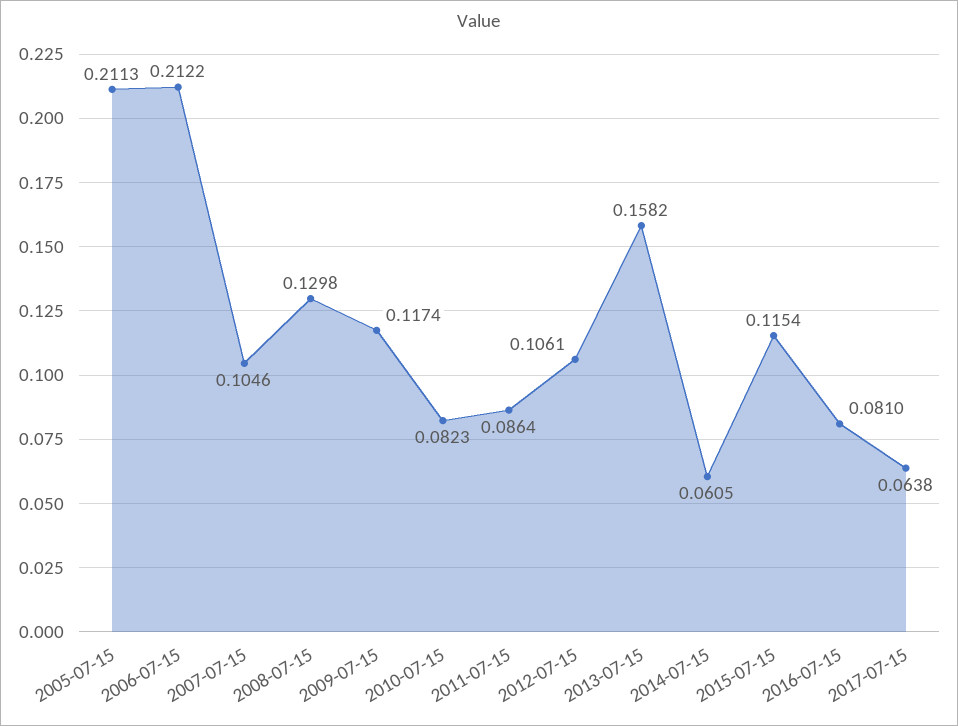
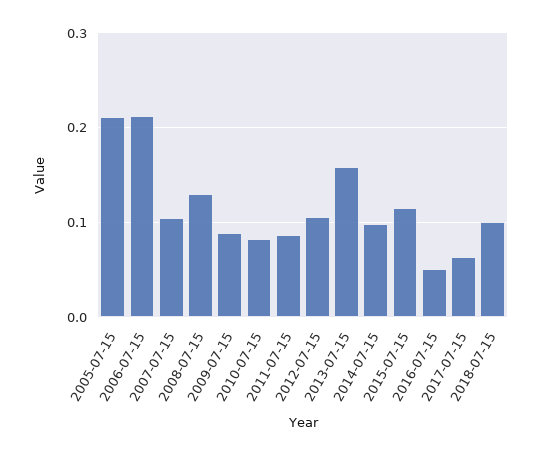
2009-07-15: 0.1174 -> 0.09
2014-07-15: 0.0605 -> 0.1
2016-07-15: 0.081 -> 0.05
2018-07-15: none -> 0.1

